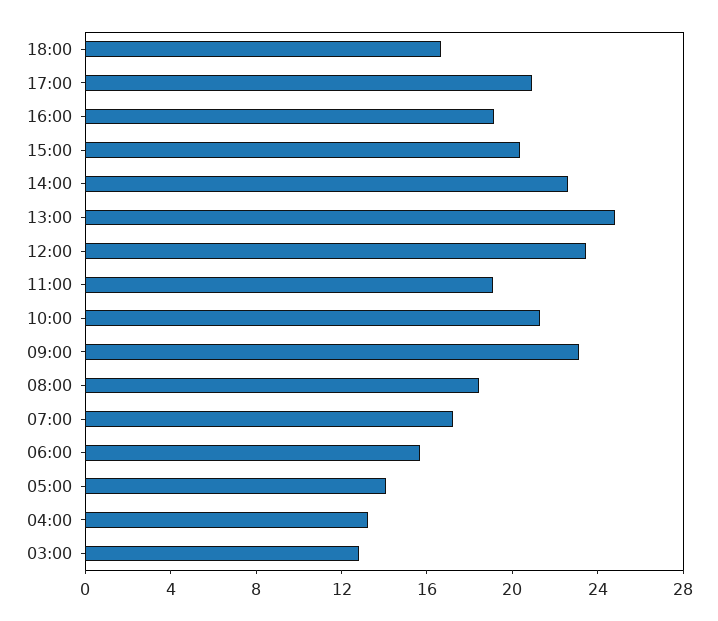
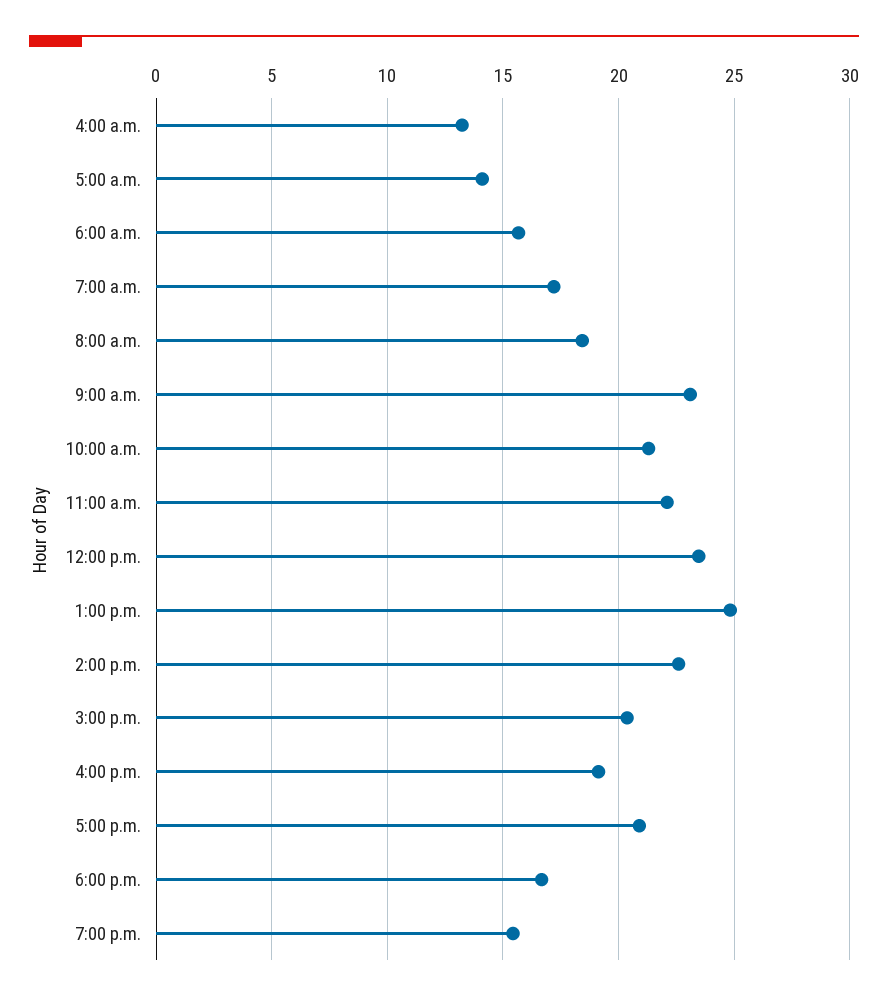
11:00: 19 -> 22
03:00: 13 -> none
7:00 p.m.: none -> 15.5

